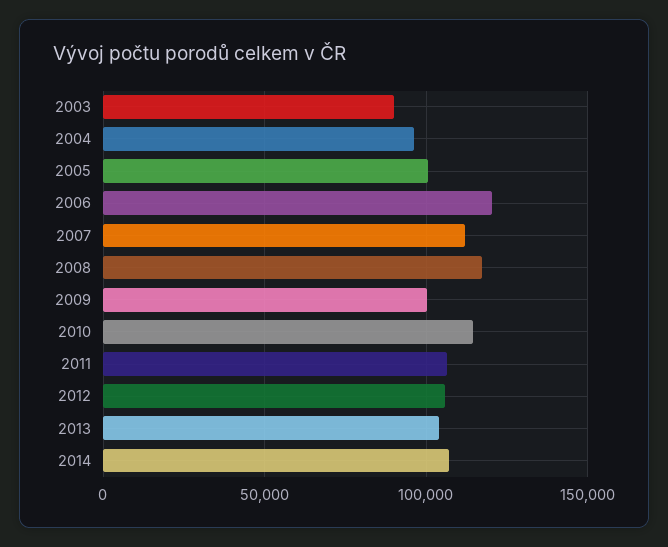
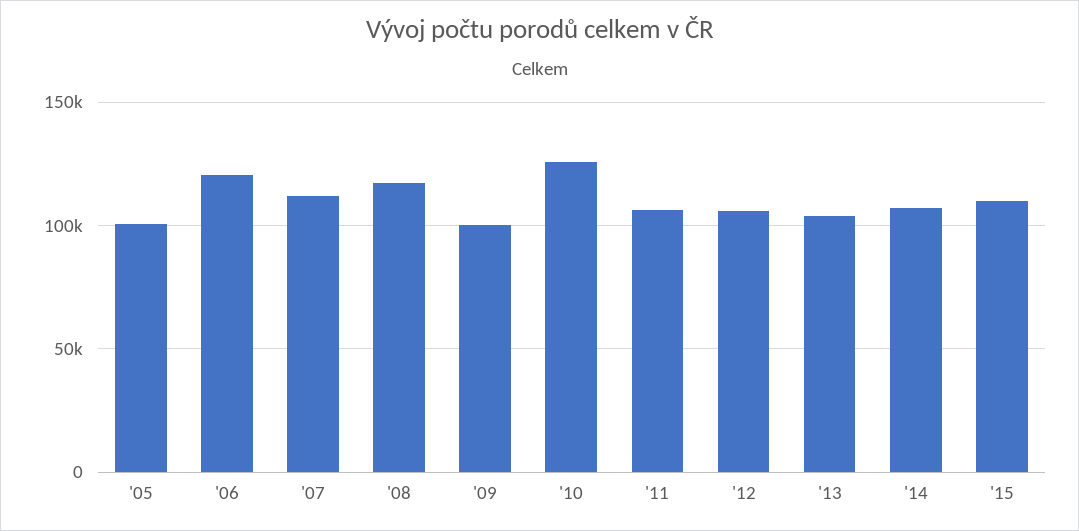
2003: 90000 -> none
2004: 95000 -> none
2010: 115000 -> 125000
'15: none -> 110000

